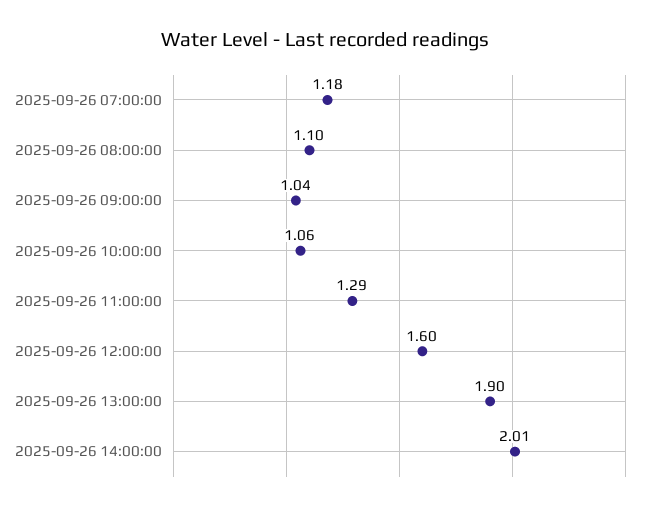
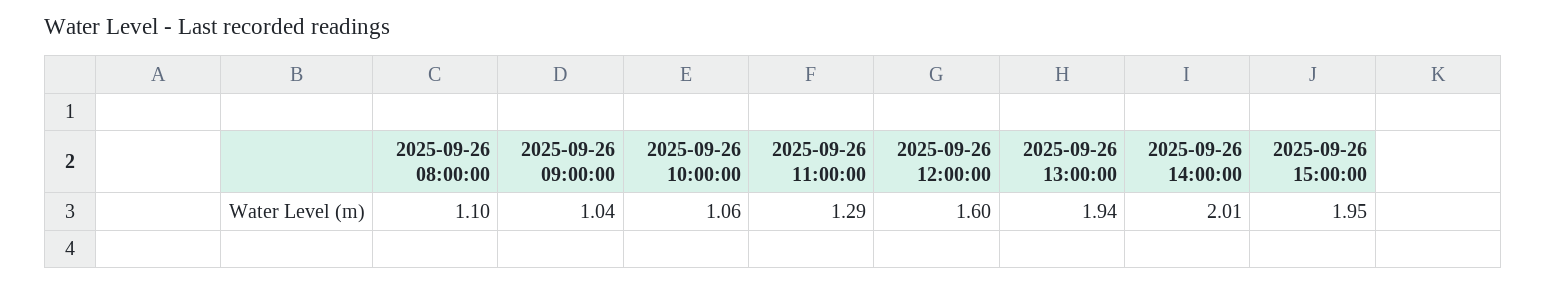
2025-09-26 07:00:00: 1.18 -> none
2025-09-26 13:00:00: 1.9 -> 1.94
2025-09-26 15:00:00: none -> 1.95

